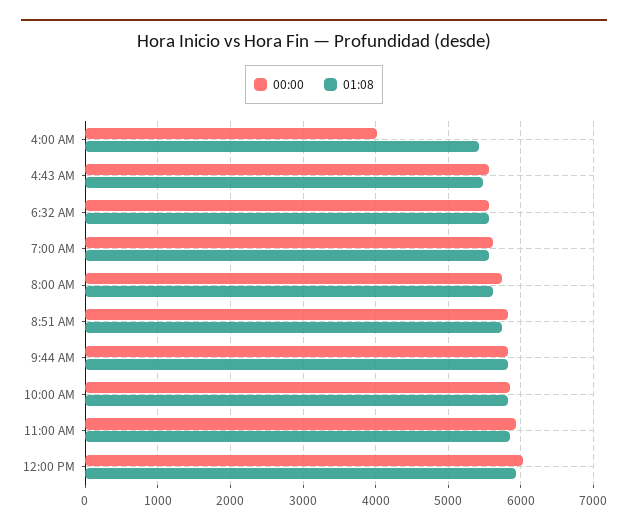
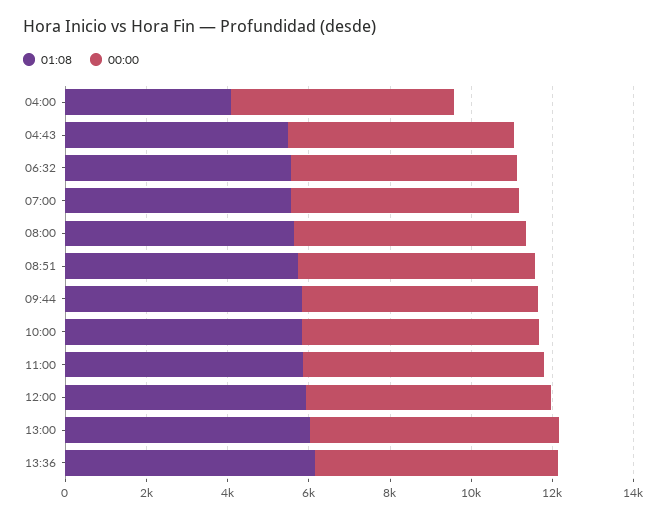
00:00, 4:00 AM: 4000 -> 5500
01:08, 4:00 AM: 5400 -> 4000
01:08, 13:00: none -> 6000
00:00, 13:00: none -> 6000
01:08, 13:36: none -> 6000
00:00, 13:36: none -> 6000

